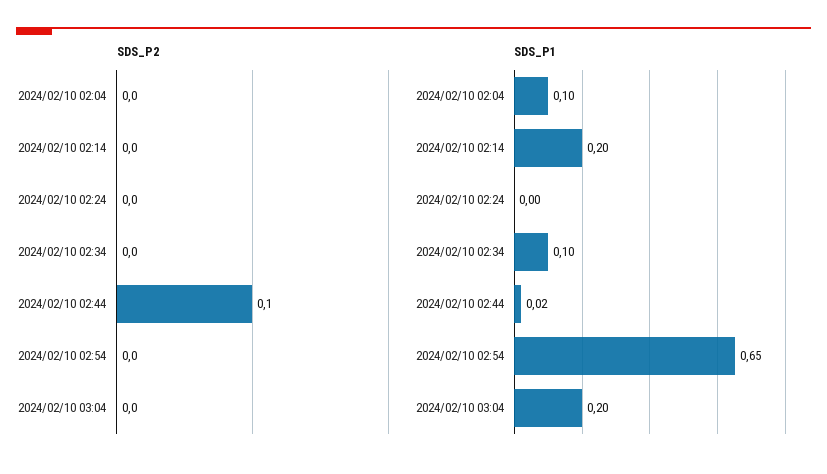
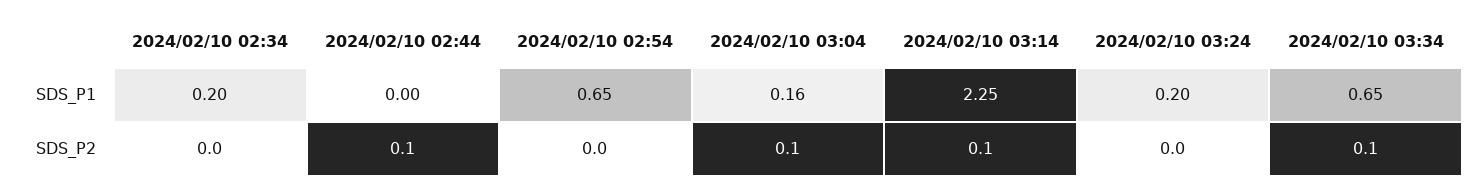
SDS_P2, 2024/02/10 02:04: 0 -> none
SDS_P2, 2024/02/10 02:14: 0 -> none
SDS_P2, 2024/02/10 02:24: 0 -> none
SDS_P2, 2024/02/10 03:04: 0 -> 0.1
SDS_P1, 2024/02/10 02:04: 0.1 -> none
SDS_P1, 2024/02/10 02:14: 0.2 -> none
SDS_P1, 2024/02/10 02:24: 0 -> none
SDS_P1, 2024/02/10 02:34: 0.1 -> 0.2
SDS_P1, 2024/02/10 02:44: 0.02 -> 0
SDS_P1, 2024/02/10 03:04: 0.2 -> 0.16
SDS_P1, 2024/02/10 03:14: none -> 2.25
SDS_P1, 2024/02/10 03:24: none -> 0.2
SDS_P1, 2024/02/10 03:34: none -> 0.65
SDS_P2, 2024/02/10 03:14: none -> 0.1
SDS_P2, 2024/02/10 03:24: none -> 0
SDS_P2, 2024/02/10 03:34: none -> 0.1

